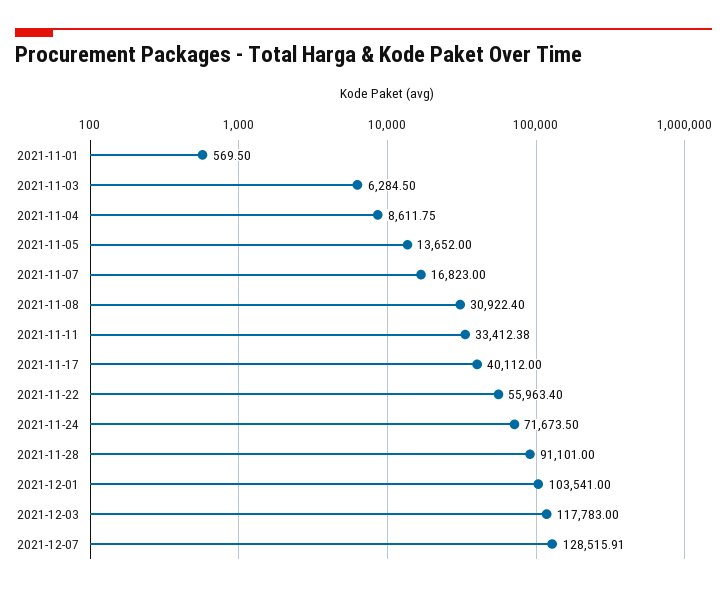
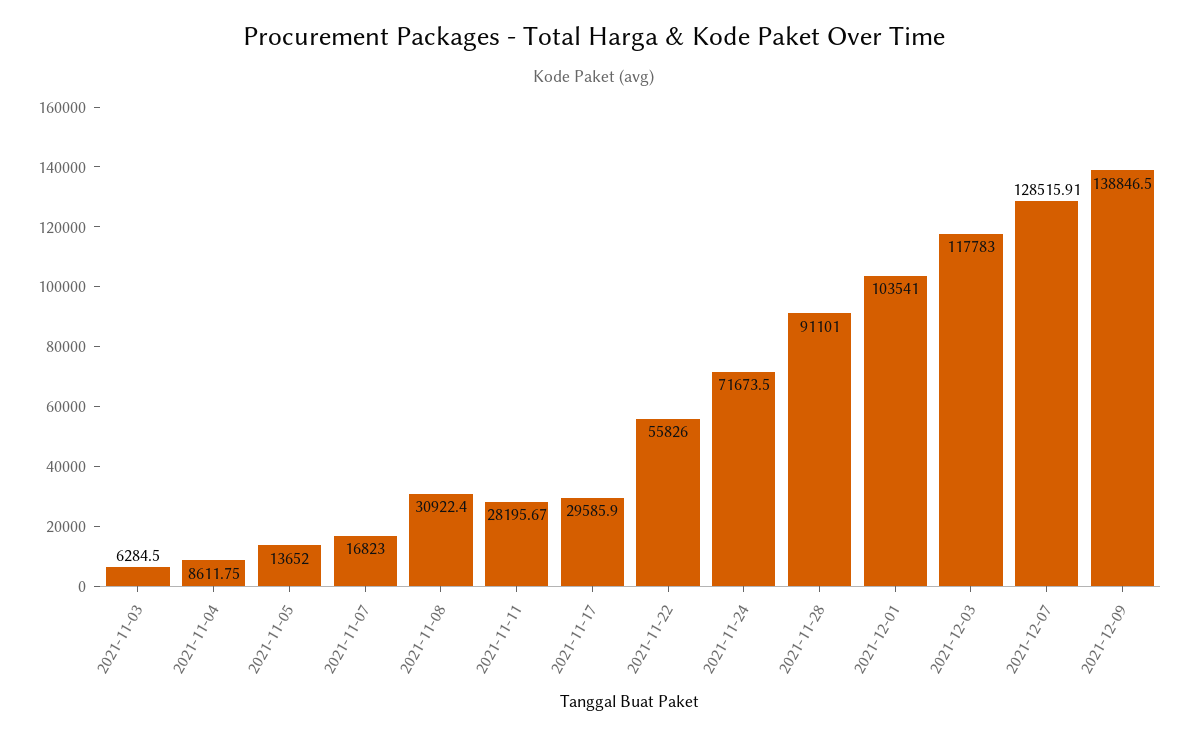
2021-11-01: 569.5 -> none
2021-11-11: 33412.38 -> 28195.67
2021-11-17: 40112 -> 29585.9
2021-11-22: 55963.4 -> 55826
2021-12-09: none -> 138846.5

